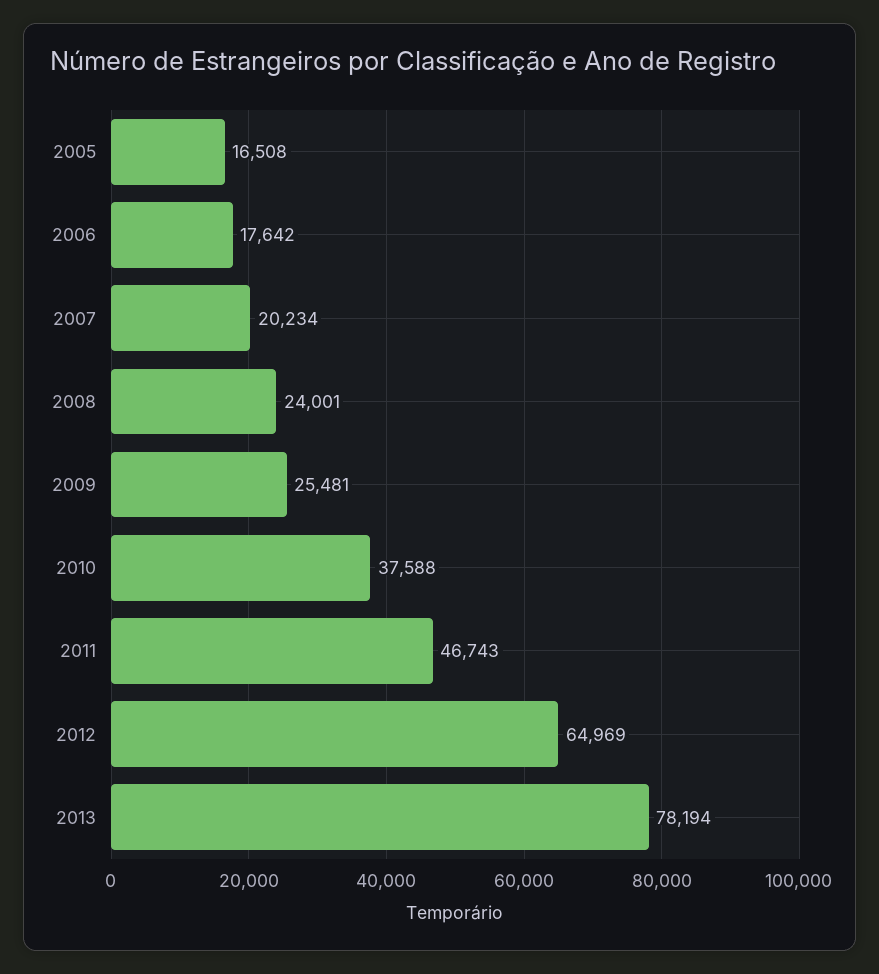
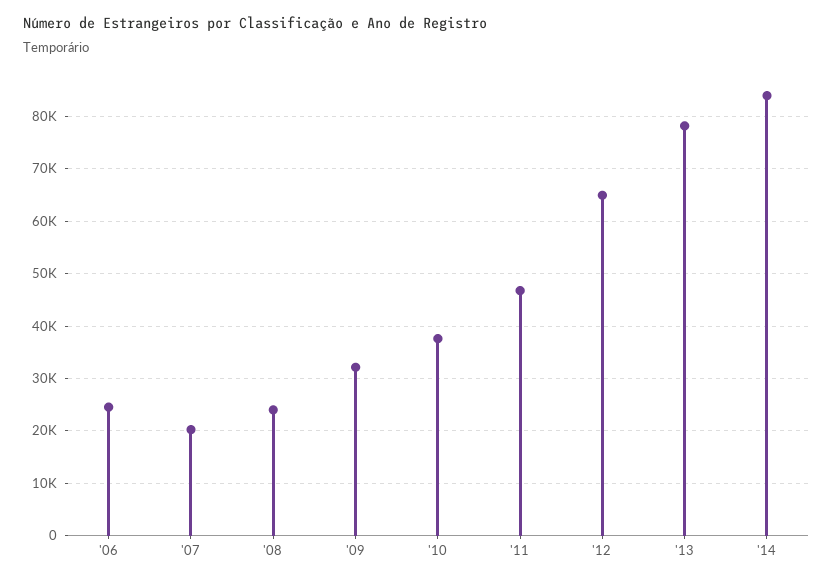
2005: 16508 -> none
2006: 17642 -> 24000
2009: 25481 -> 32000
'14: none -> 84000

